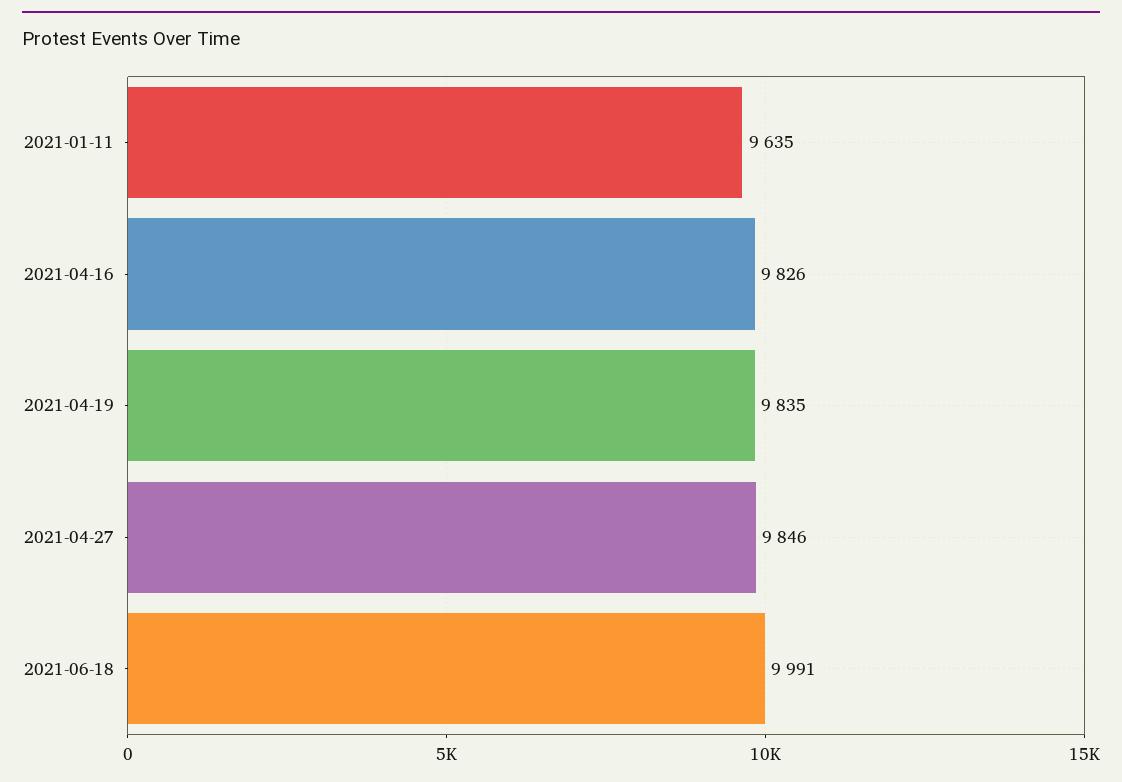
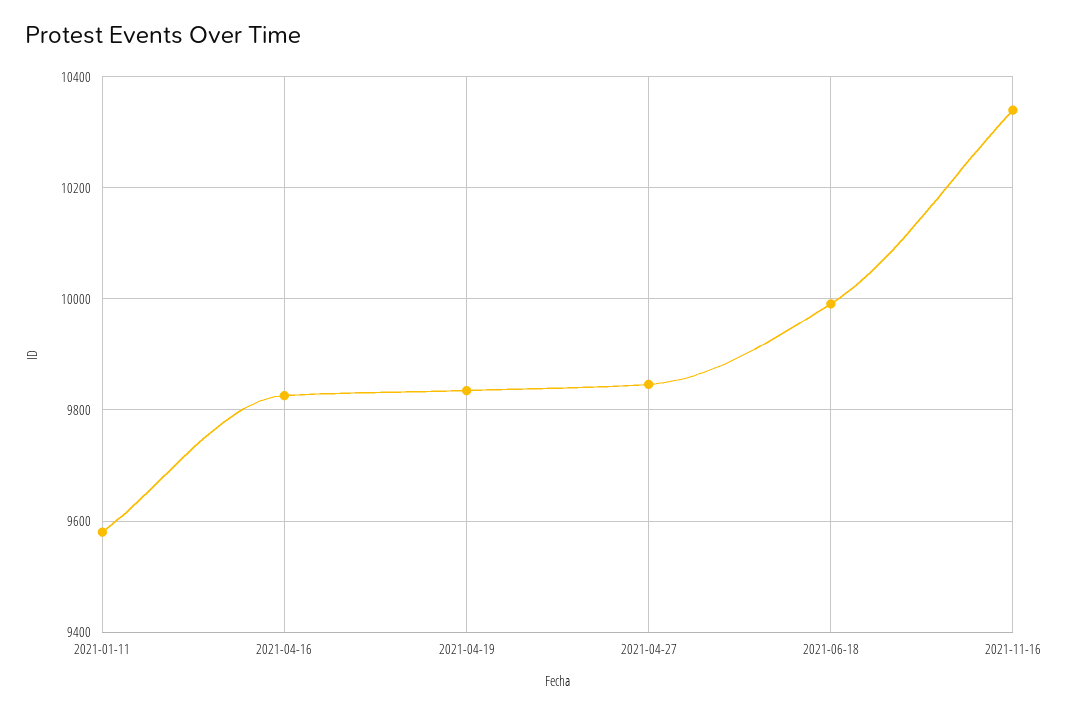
2021-01-11: 9635 -> 9580
2021-11-16: none -> 10340

